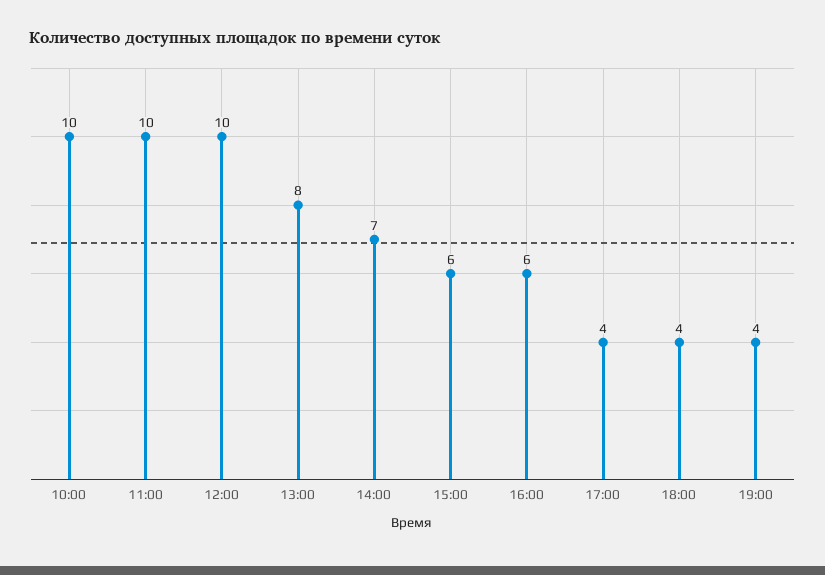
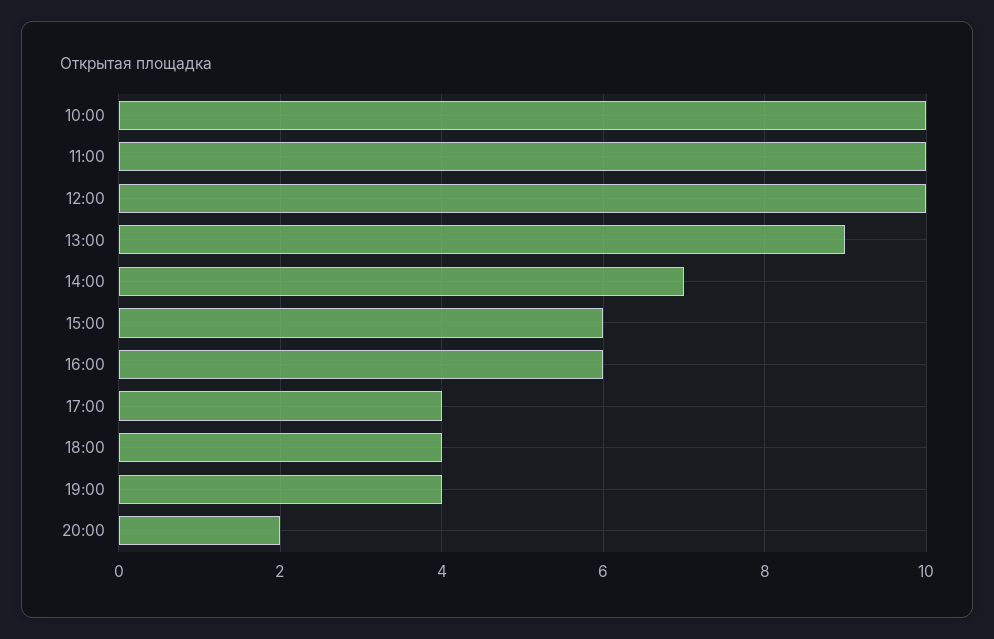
13:00: 8 -> 9
20:00: none -> 2

